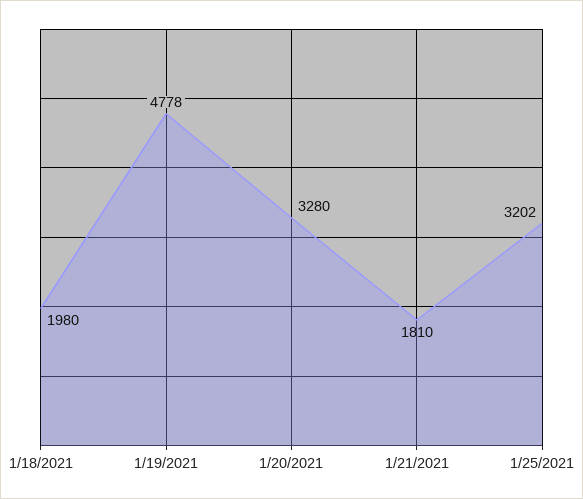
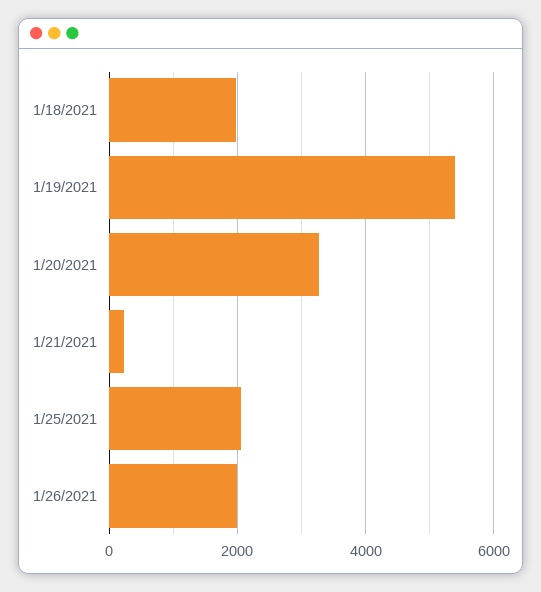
1/19/2021: 4778 -> 5400
1/21/2021: 1810 -> 200
1/25/2021: 3202 -> 2000
1/26/2021: none -> 2000

